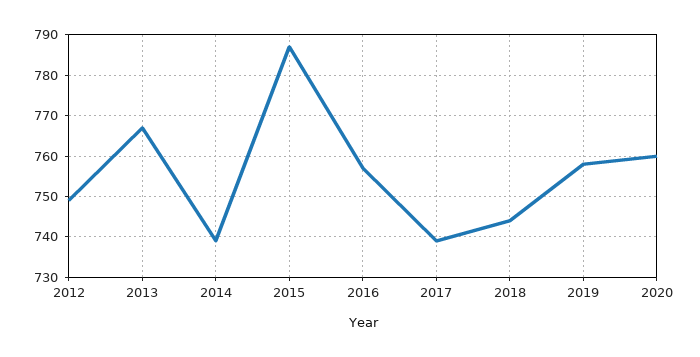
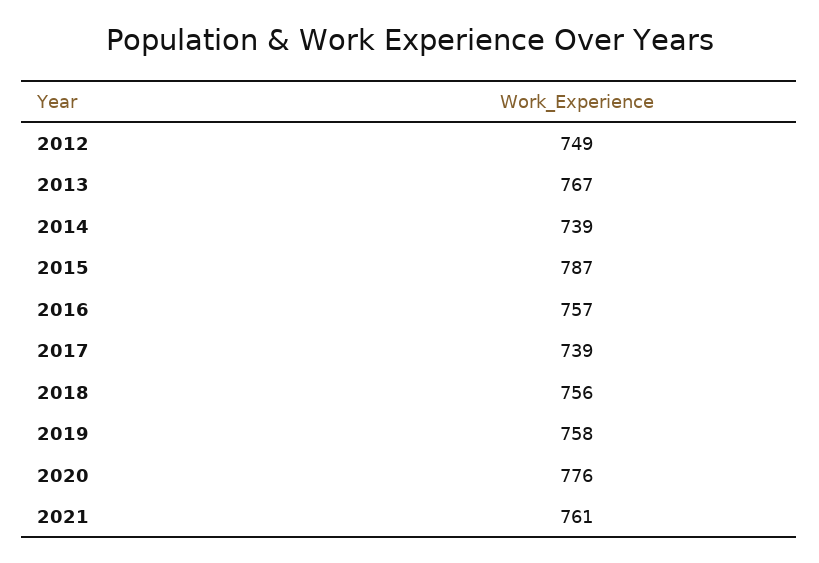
2018: 745 -> 756
2020: 760 -> 776
2021: none -> 761

